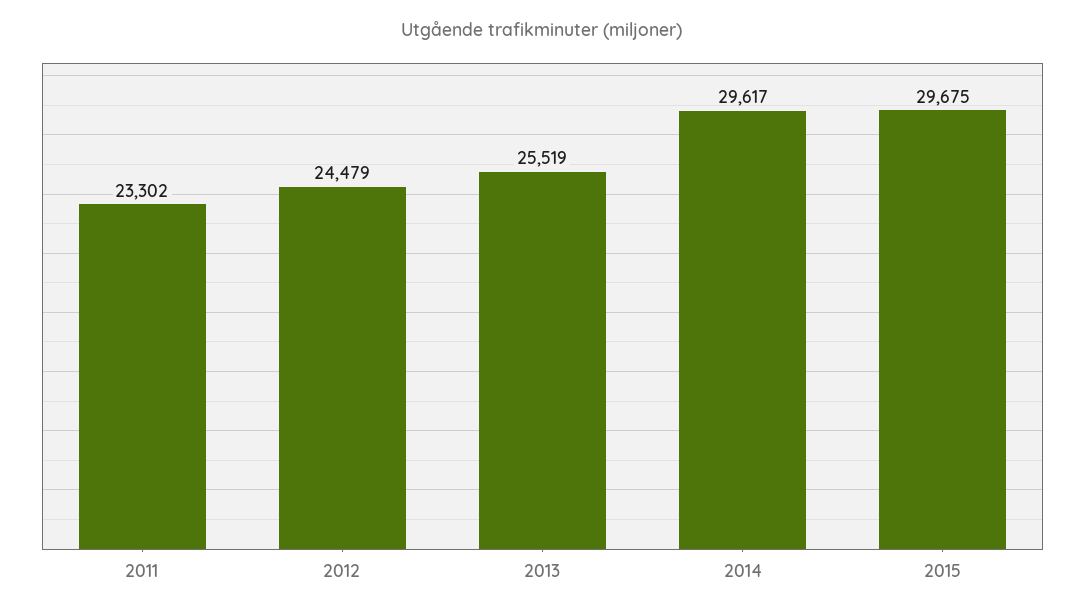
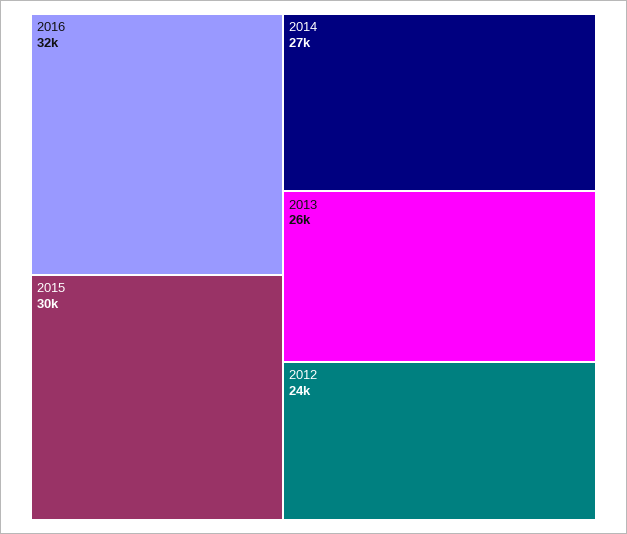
2011: 23302 -> none
2014: 29617 -> 27000
2016: none -> 32000

